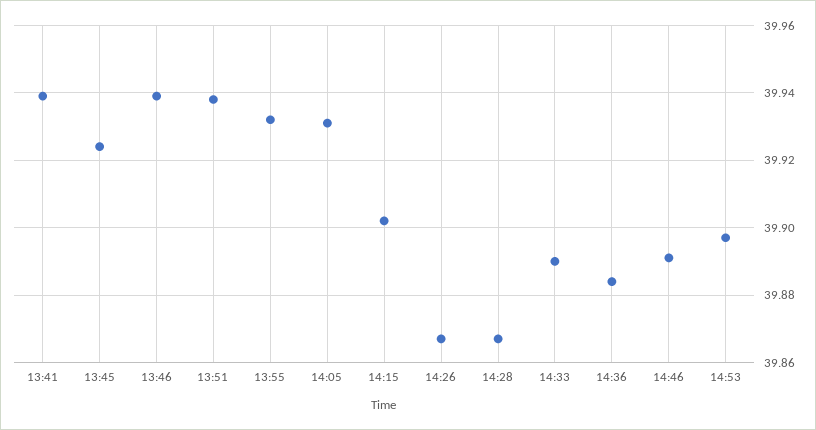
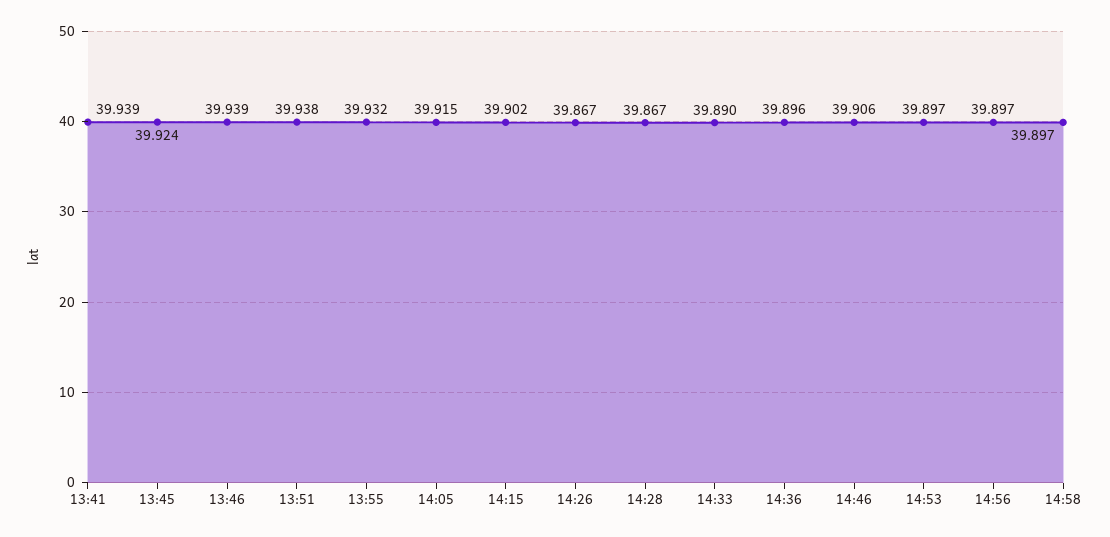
14:05: 39.93 -> 39.915
14:36: 39.885 -> 39.896
14:46: 39.89 -> 39.906
14:56: none -> 39.897
14:58: none -> 39.897

